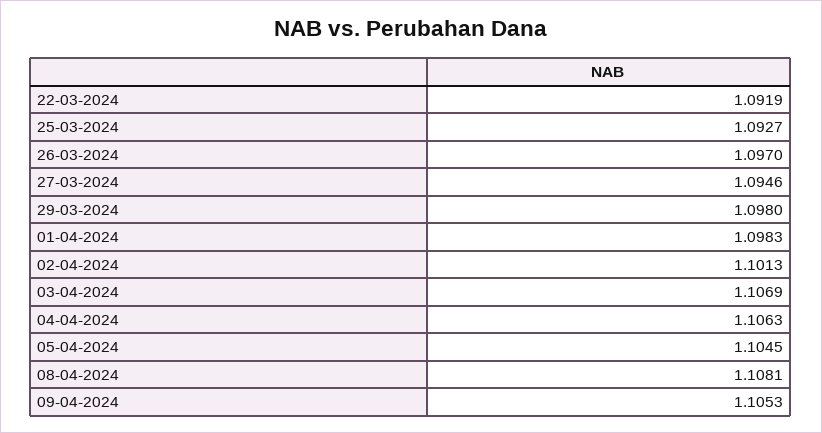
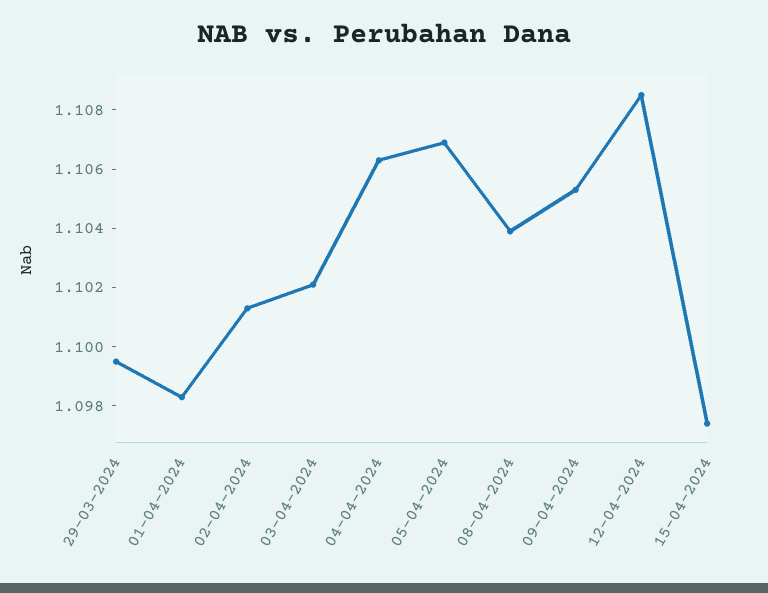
22-03-2024: 1.0919 -> none
25-03-2024: 1.0927 -> none
26-03-2024: 1.097 -> none
27-03-2024: 1.0946 -> none
29-03-2024: 1.098 -> 1.0995
03-04-2024: 1.1069 -> 1.102
05-04-2024: 1.1045 -> 1.107
08-04-2024: 1.1081 -> 1.104
12-04-2024: none -> 1.1085
15-04-2024: none -> 1.0975

